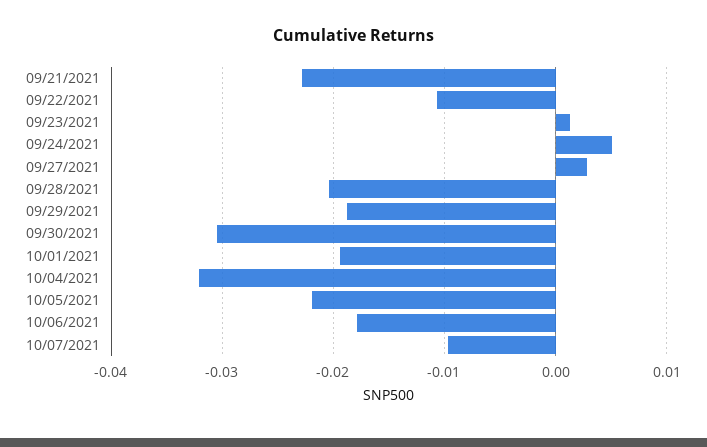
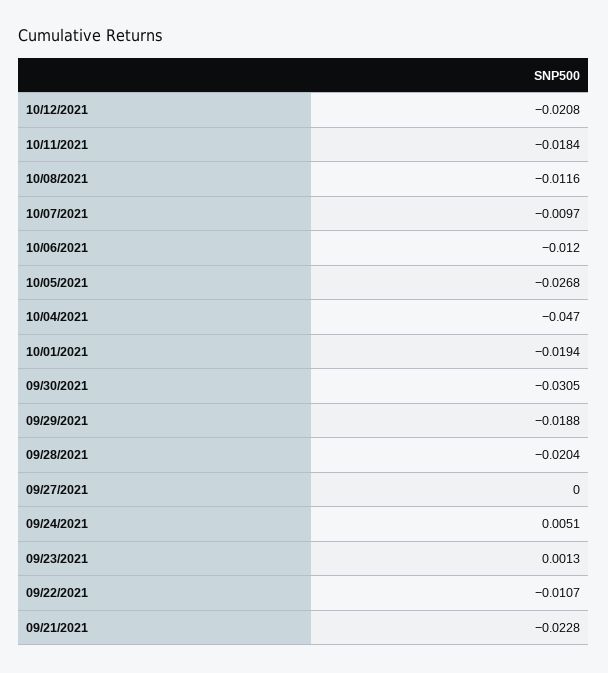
09/27/2021: 0.003 -> 0
10/04/2021: -0.032 -> -0.047
10/05/2021: -0.022 -> -0.0268
10/06/2021: -0.018 -> -0.012
10/12/2021: none -> -0.0208
10/11/2021: none -> -0.0184
10/08/2021: none -> -0.0116

